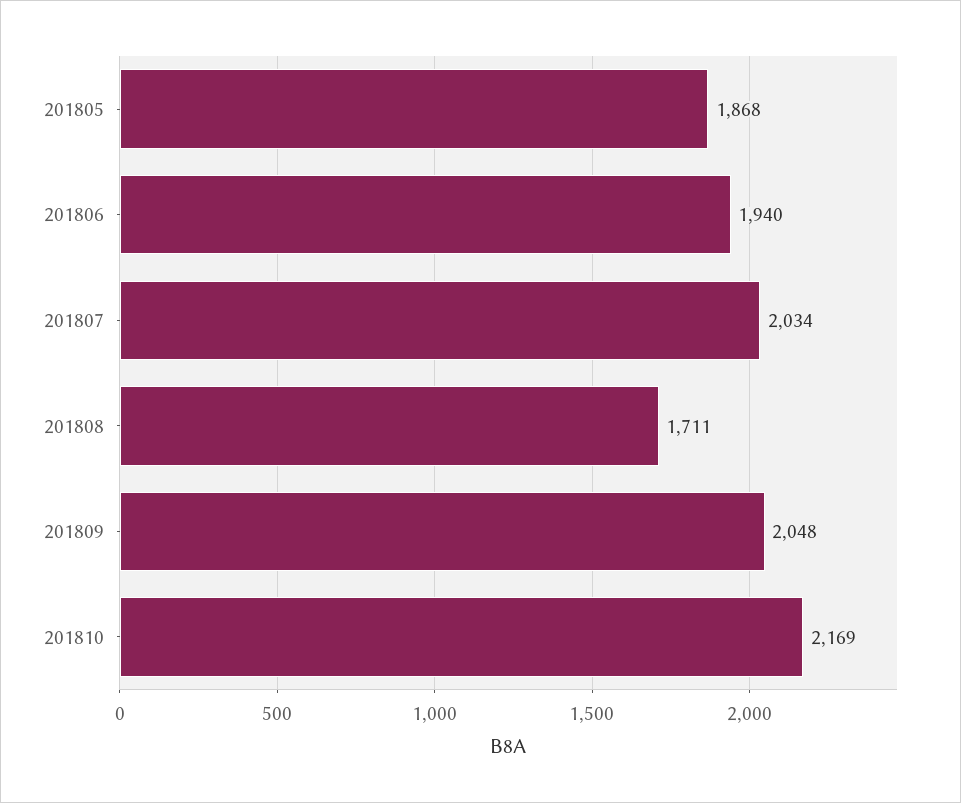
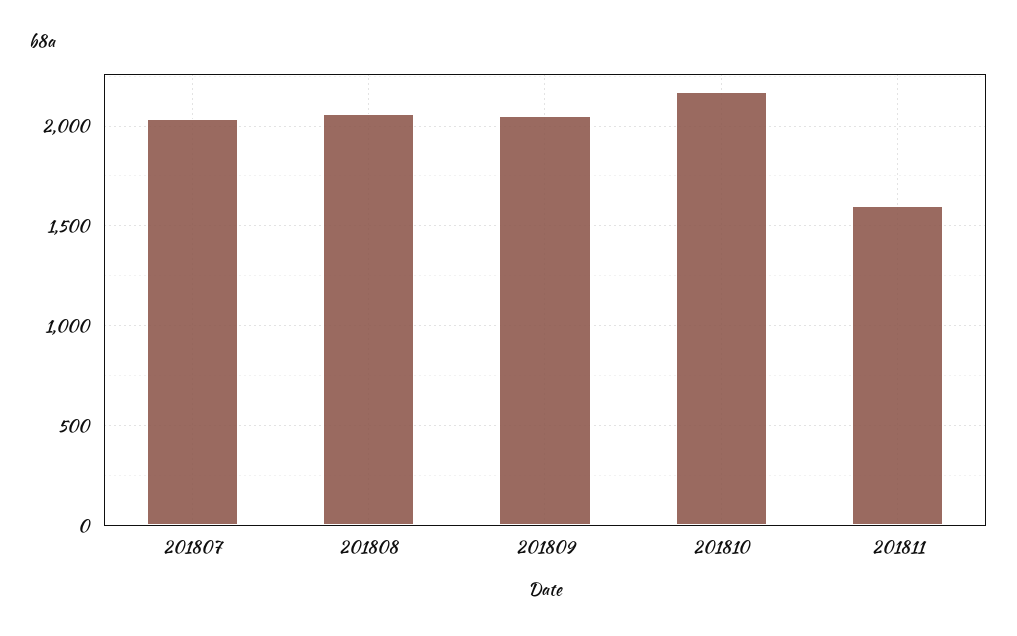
201805: 1868 -> none
201806: 1940 -> none
201808: 1711 -> 2050
201811: none -> 1600

